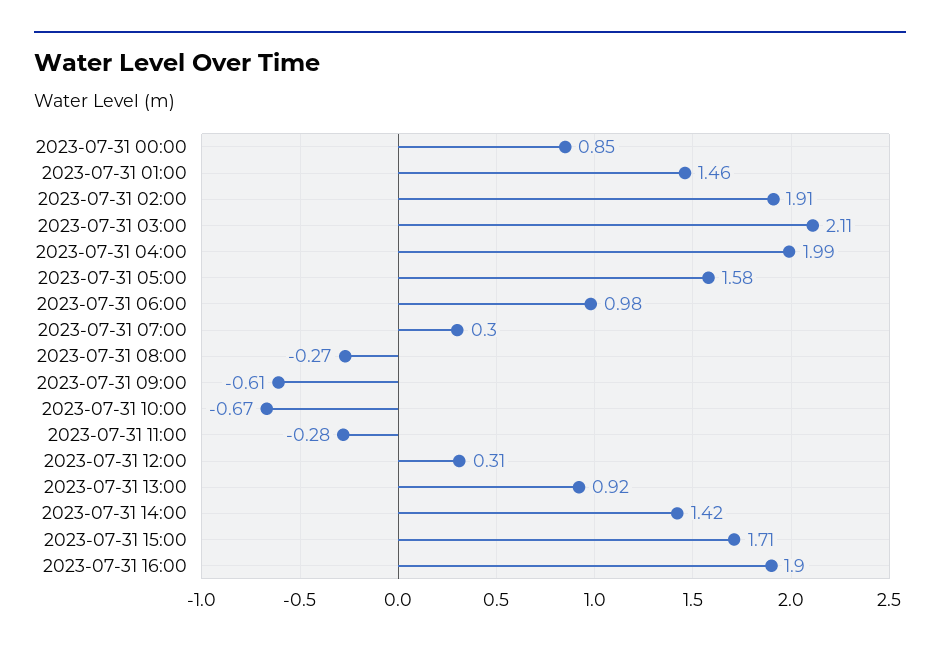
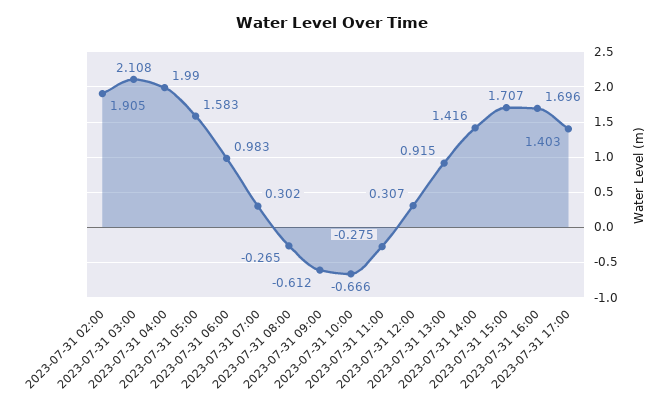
2023-07-31 00:00: 0.85 -> none
2023-07-31 01:00: 1.46 -> none
2023-07-31 16:00: 1.9 -> 1.696
2023-07-31 17:00: none -> 1.403

